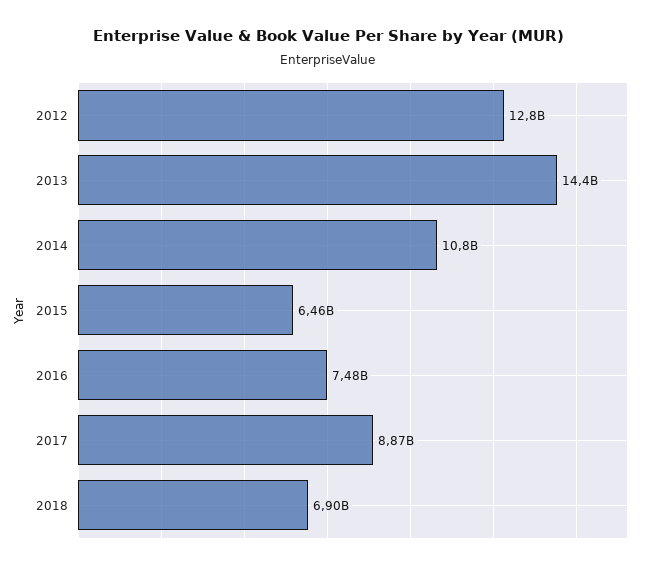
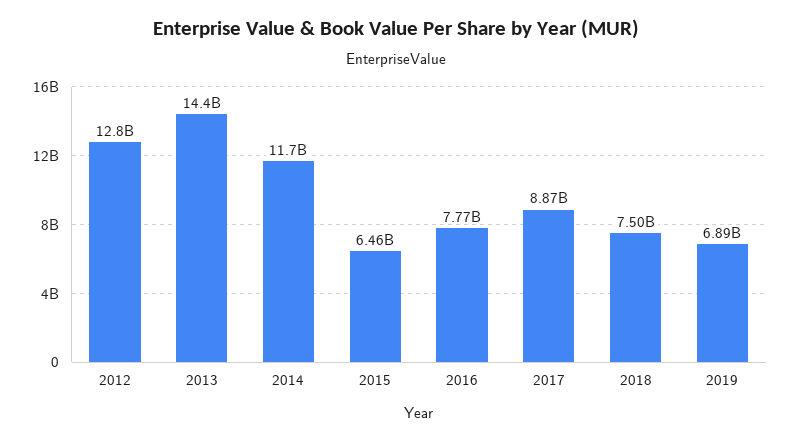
2014: 10800000000 -> 11700000000
2016: 7480000000 -> 7770000000
2018: 6900000000 -> 7500000000
2019: none -> 6890000000

